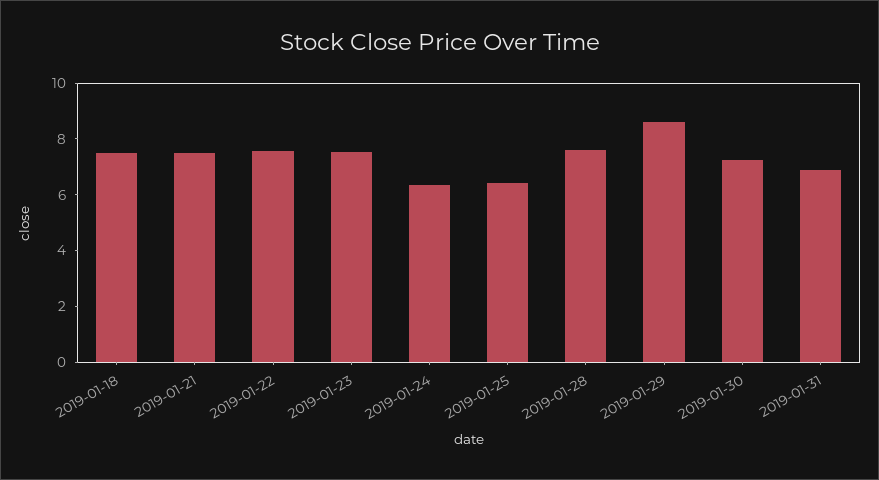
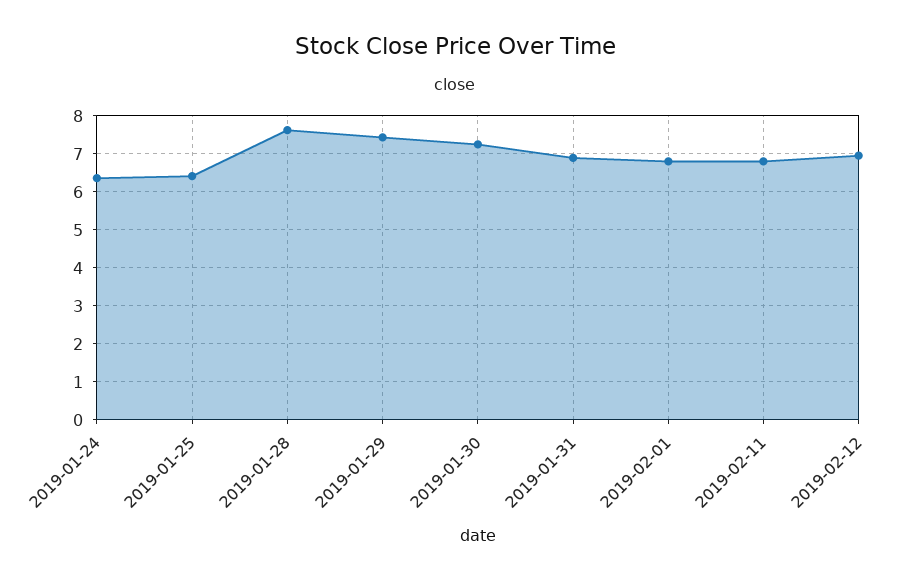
2019-01-18: 7.5 -> none
2019-01-21: 7.5 -> none
2019-01-22: 7.5 -> none
2019-01-23: 7.5 -> none
2019-01-29: 8.5 -> 7.4
2019-02-01: none -> 6.8
2019-02-11: none -> 6.8
2019-02-12: none -> 7

